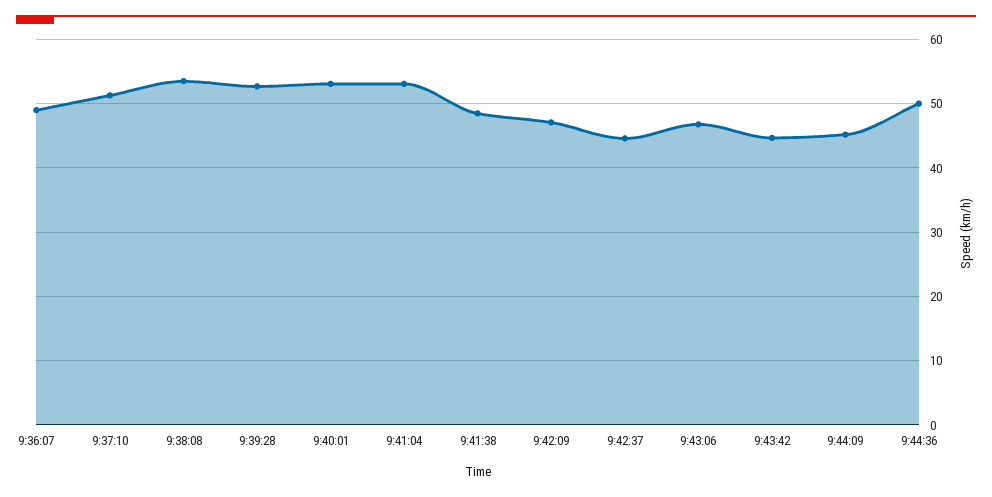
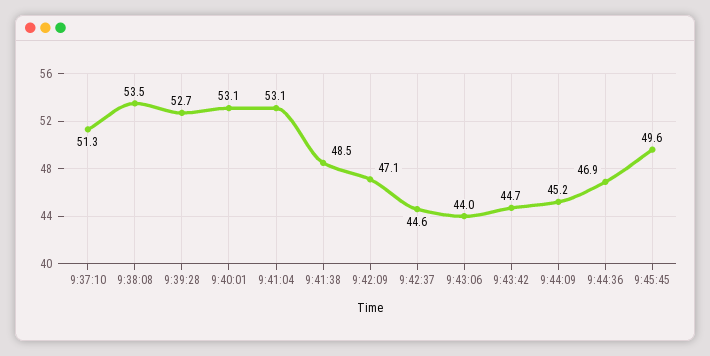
9:36:07: 49 -> none
9:43:06: 47 -> 44
9:44:36: 50 -> 46.9
9:45:45: none -> 49.6

